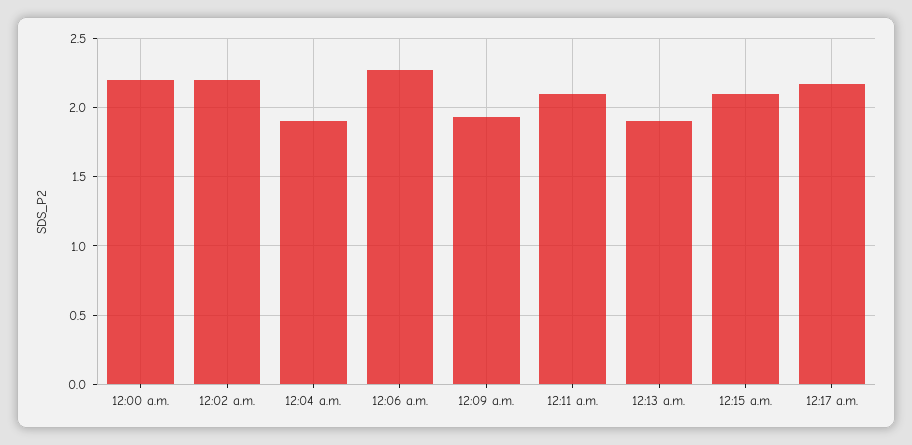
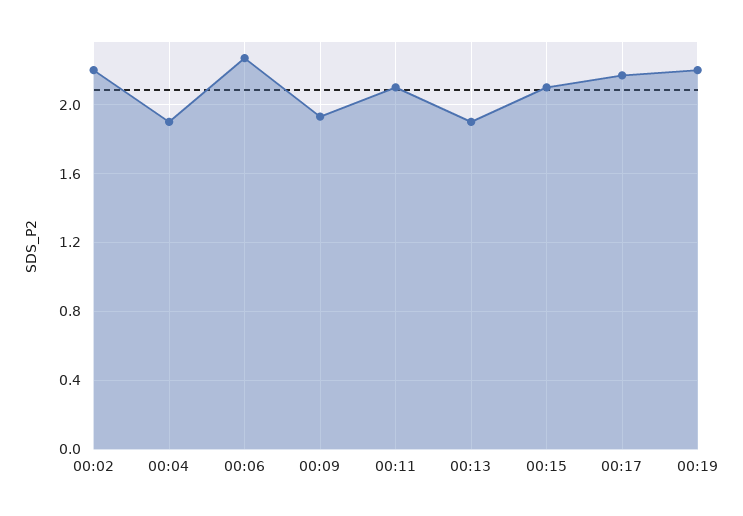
12:00 a.m.: 2.2 -> none
00:19: none -> 2.2

